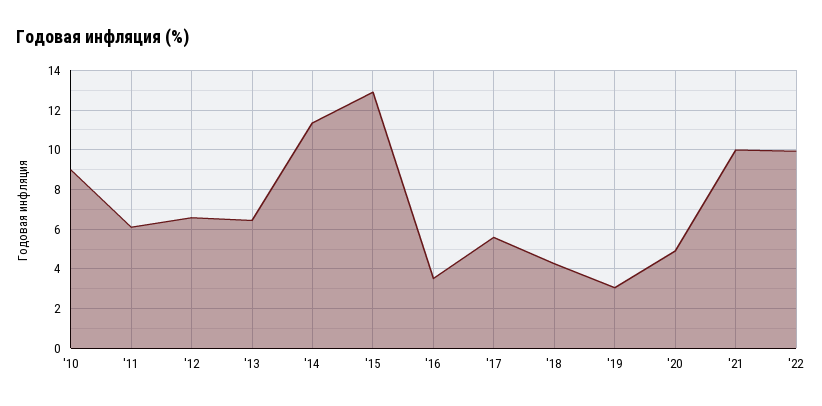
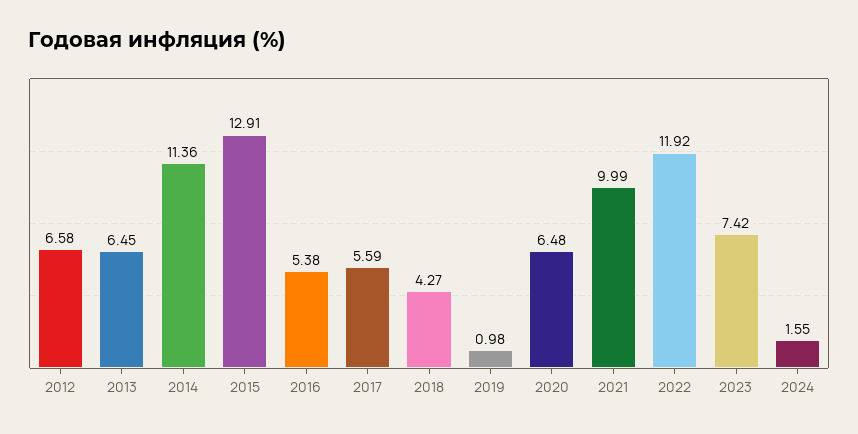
'10: 9 -> none
'11: 6 -> none
'16: 3.5 -> 5.38
'19: 3 -> 0.98
'20: 5 -> 6.48
'22: 10 -> 11.92
2023: none -> 7.42
2024: none -> 1.55

